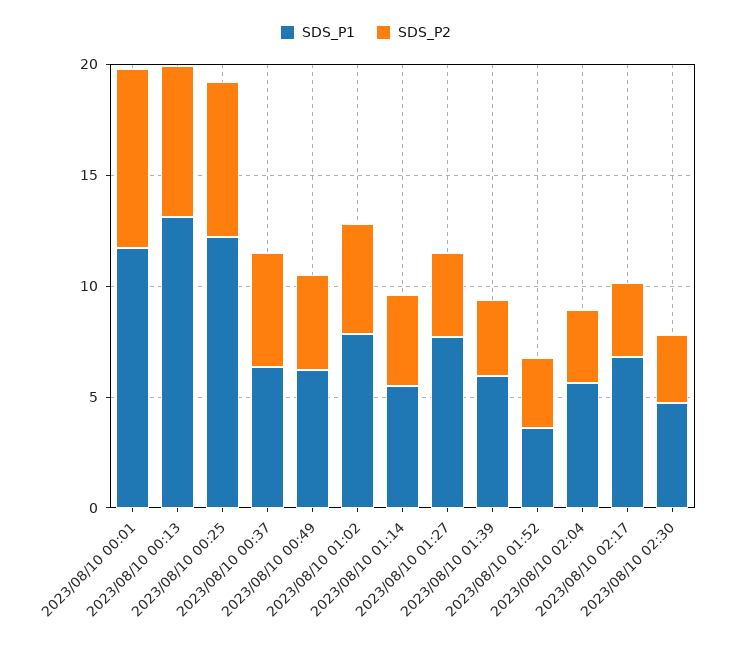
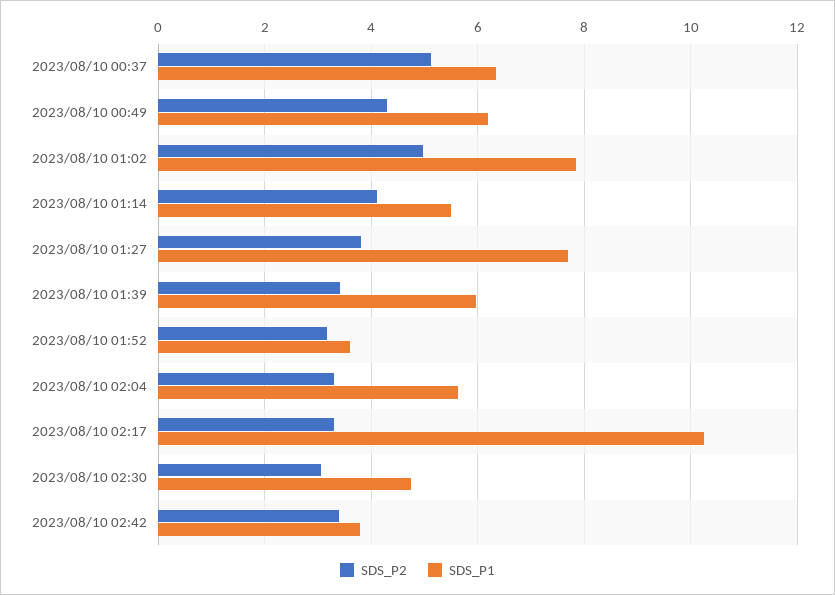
SDS_P1, 2023/08/10 00:01: 12 -> none
SDS_P2, 2023/08/10 00:01: 8 -> none
SDS_P1, 2023/08/10 00:13: 13 -> none
SDS_P2, 2023/08/10 00:13: 7 -> none
SDS_P1, 2023/08/10 00:25: 12 -> none
SDS_P2, 2023/08/10 00:25: 7 -> none
SDS_P1, 2023/08/10 02:17: 7 -> 10.2
SDS_P2, 2023/08/10 02:42: none -> 3.4
SDS_P1, 2023/08/10 02:42: none -> 3.8

